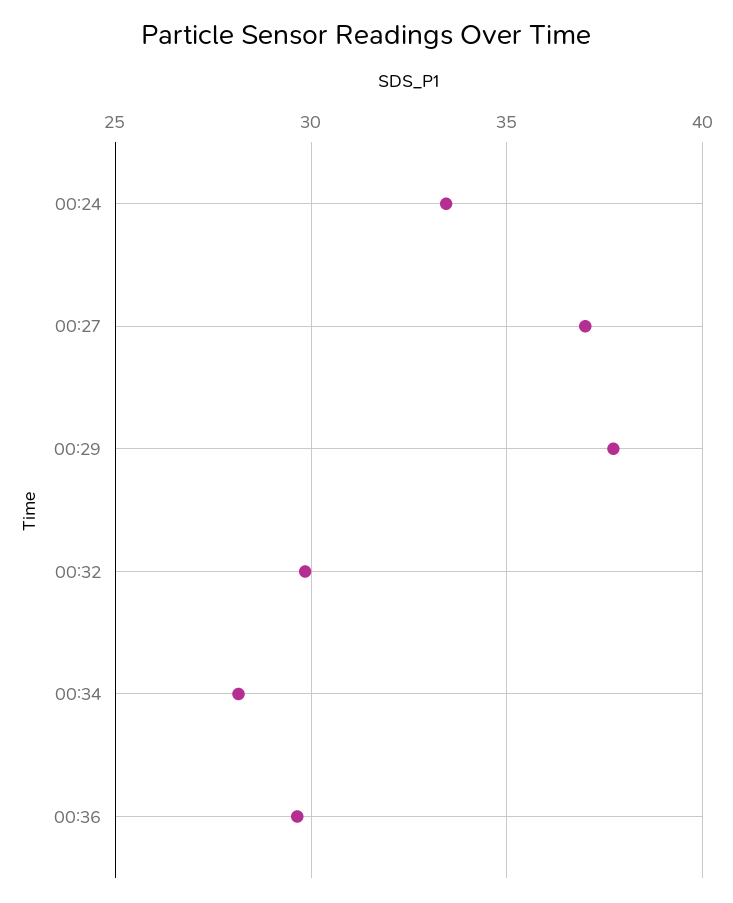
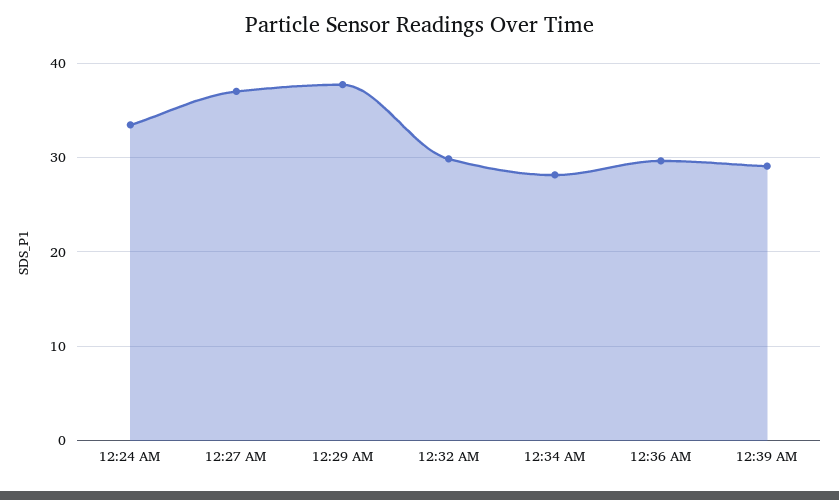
12:39 AM: none -> 29

